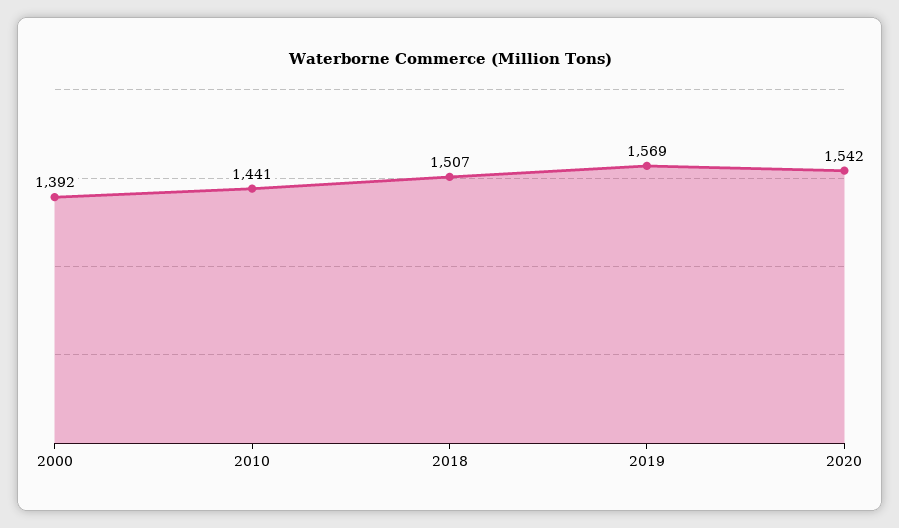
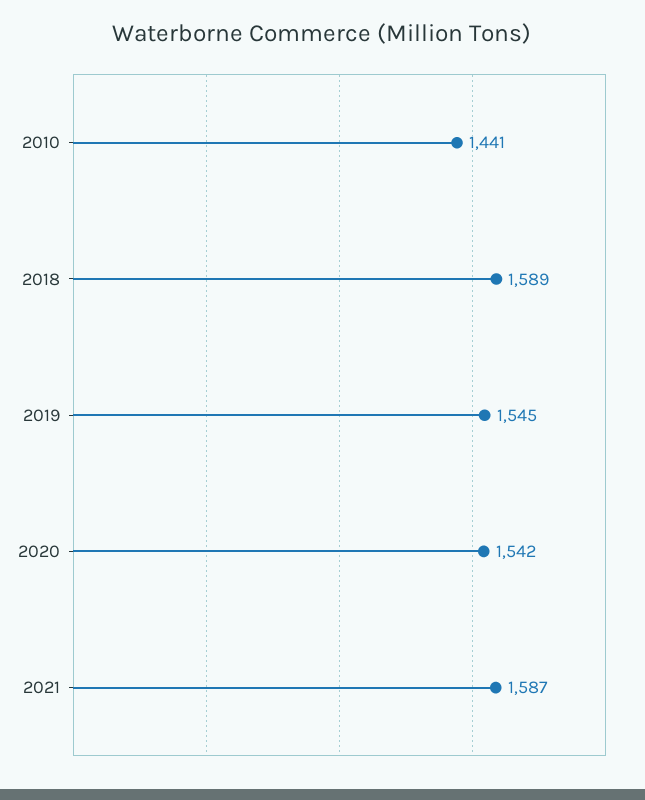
2000: 1392 -> none
2018: 1507 -> 1589
2019: 1569 -> 1545
2021: none -> 1587

